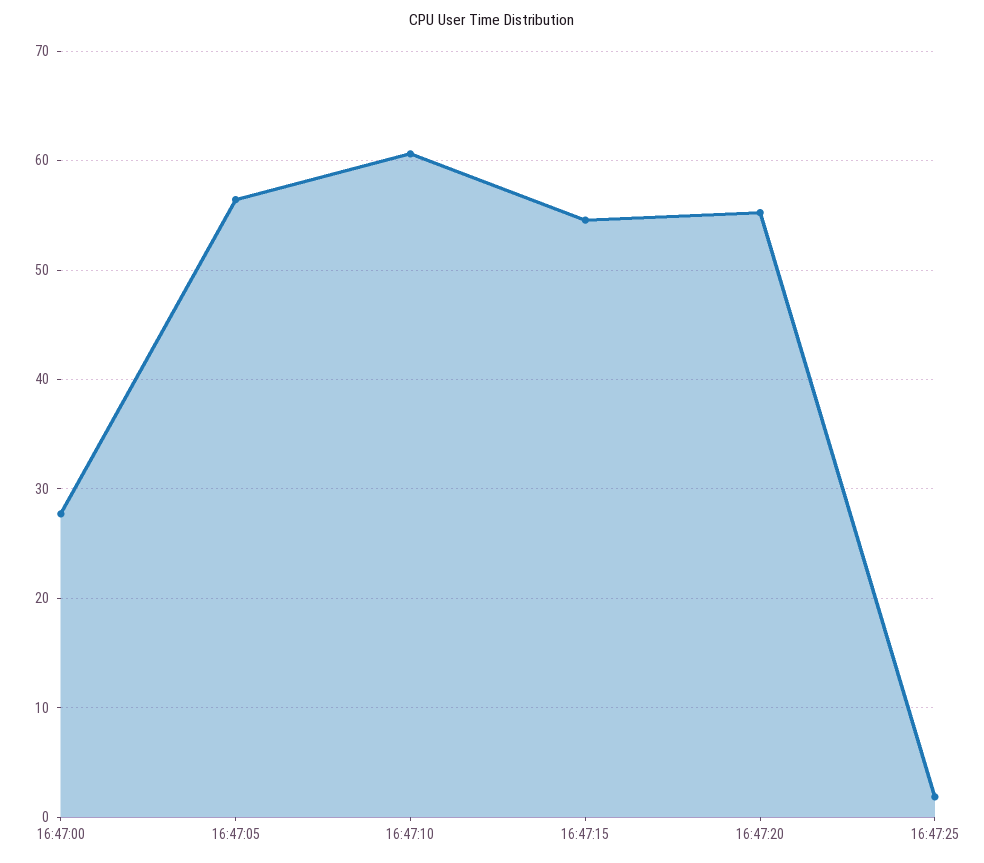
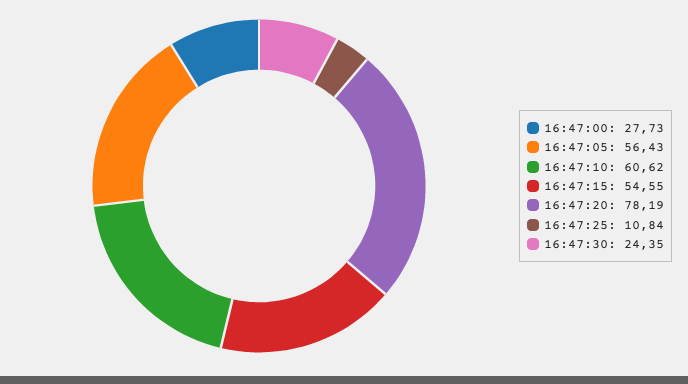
16:47:20: 55 -> 78.19
16:47:25: 2 -> 10.84
16:47:30: none -> 24.35

